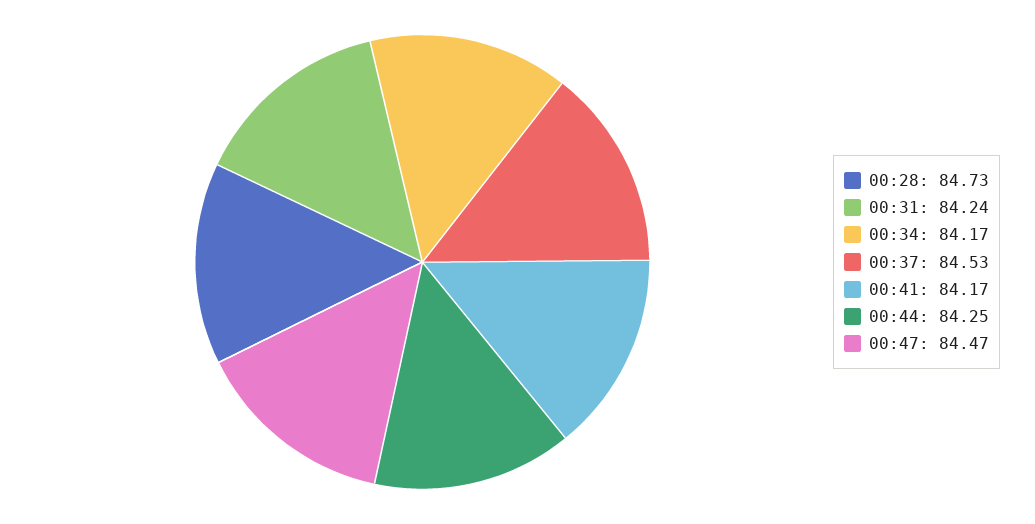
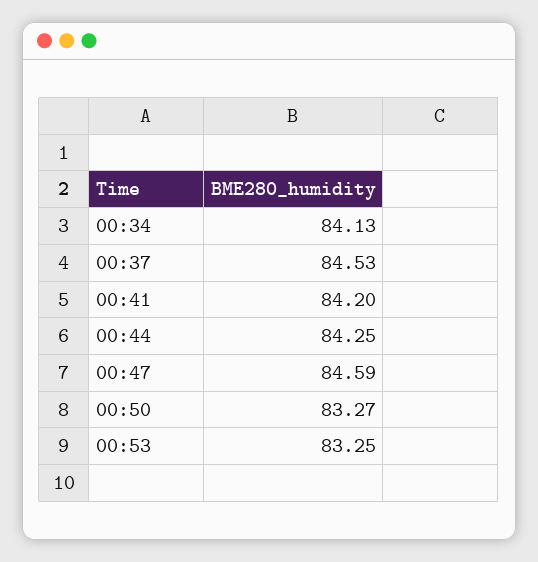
00:28: 84.73 -> none
00:31: 84.24 -> none
00:34: 84.17 -> 84.13
00:41: 84.17 -> 84.2
00:47: 84.47 -> 84.59
00:50: none -> 83.27
00:53: none -> 83.25

